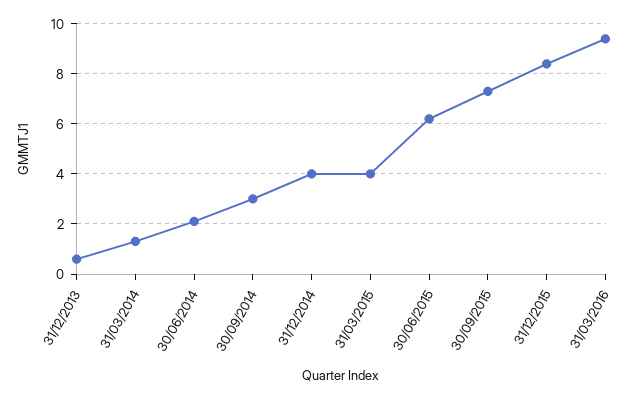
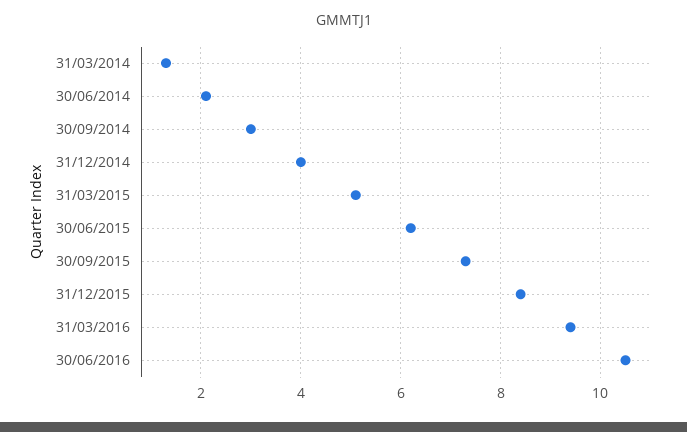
31/12/2013: 0.5 -> none
31/03/2015: 4 -> 5
30/06/2016: none -> 10.5

